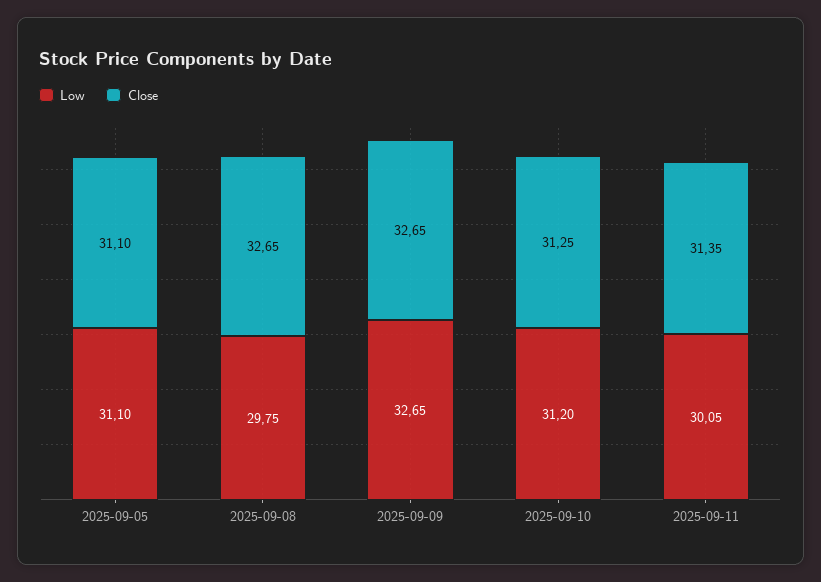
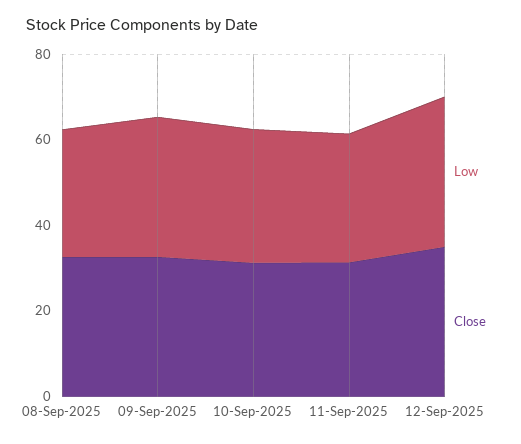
Low, 2025-09-05: 31.1 -> none
Close, 2025-09-05: 31.1 -> none
Low, 12-Sep-2025: none -> 35
Close, 12-Sep-2025: none -> 35

